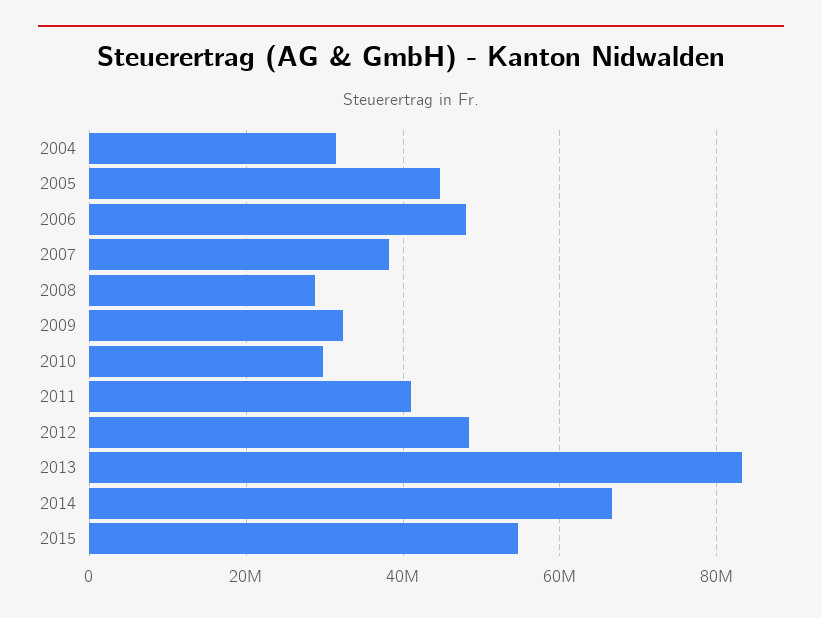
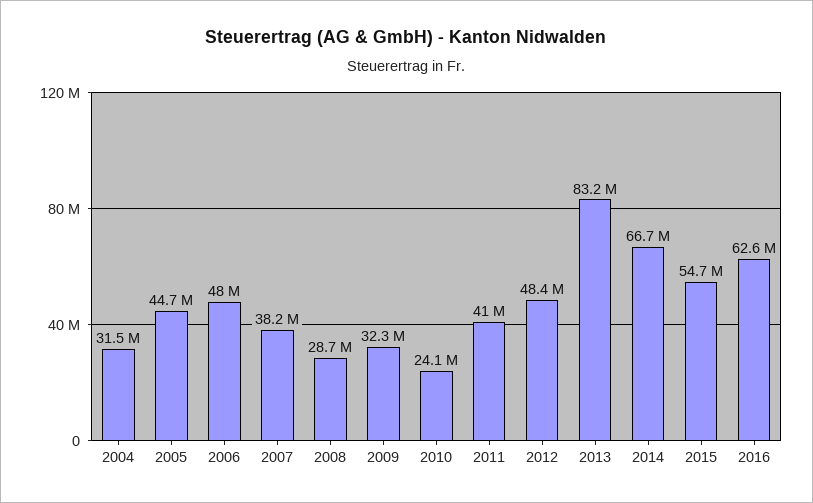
2010: 30000000 -> 24100000
2016: none -> 62600000

